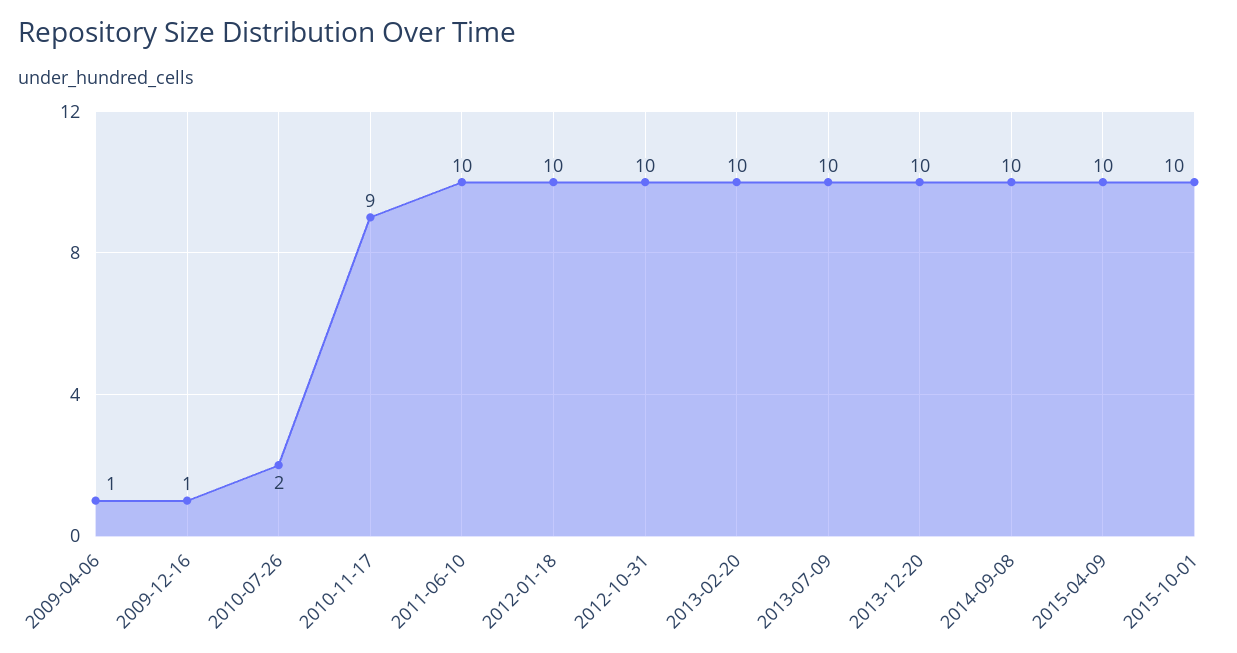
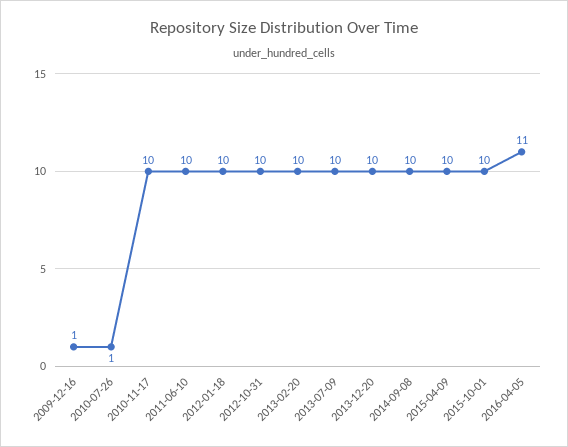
2009-04-06: 1 -> none
2010-07-26: 2 -> 1
2010-11-17: 9 -> 10
2016-04-05: none -> 11

